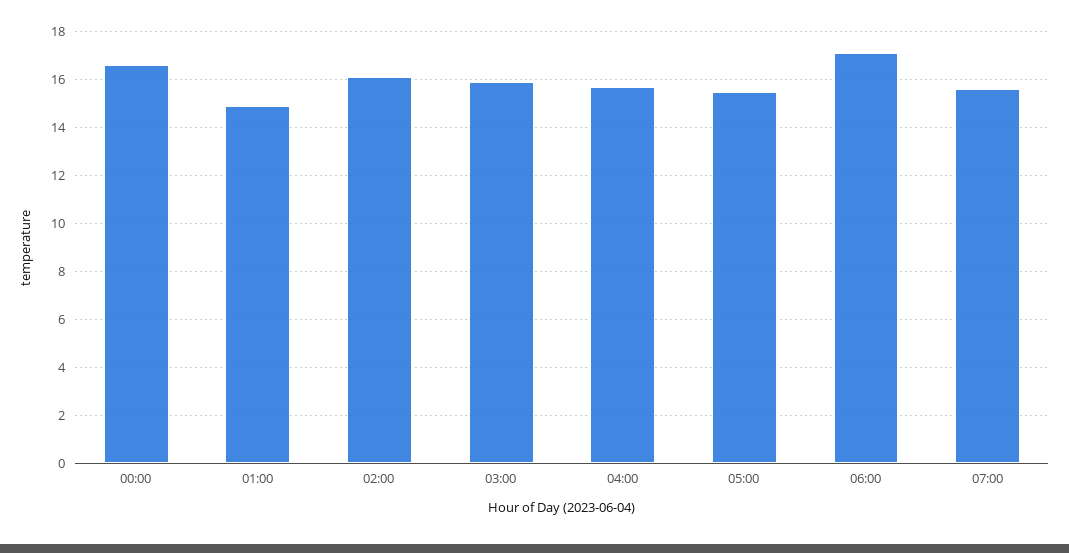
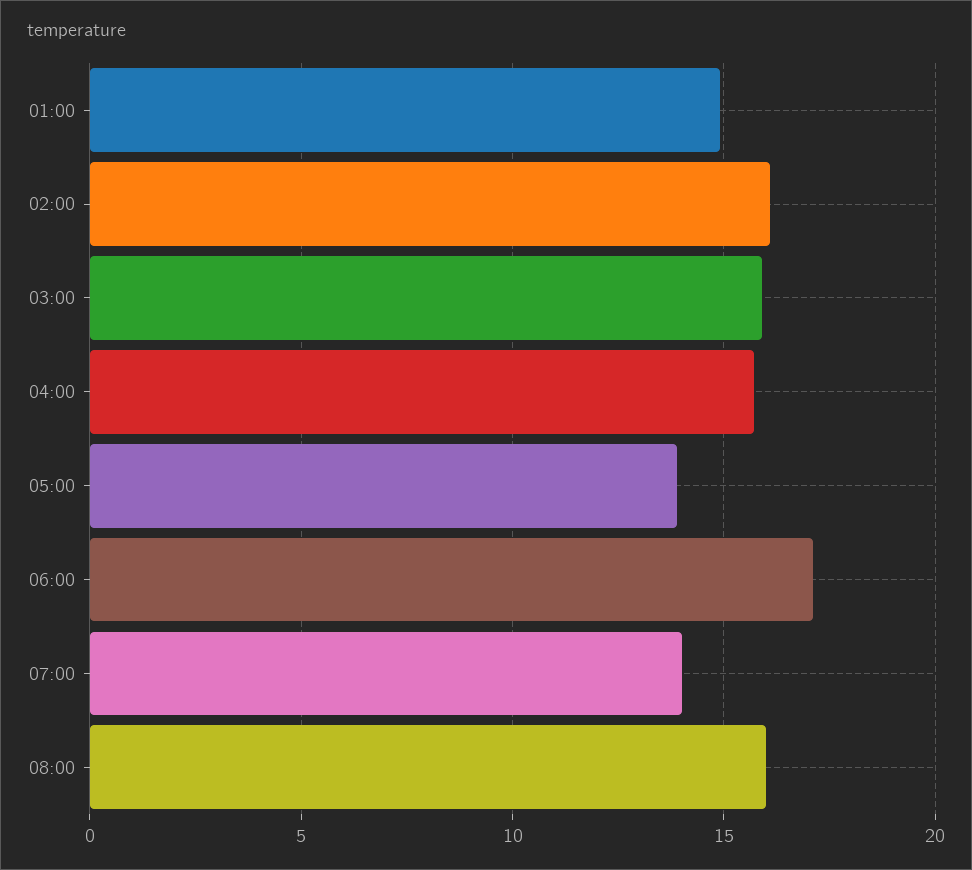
00:00: 16.5 -> none
05:00: 15.5 -> 14
07:00: 15.5 -> 14
08:00: none -> 16

